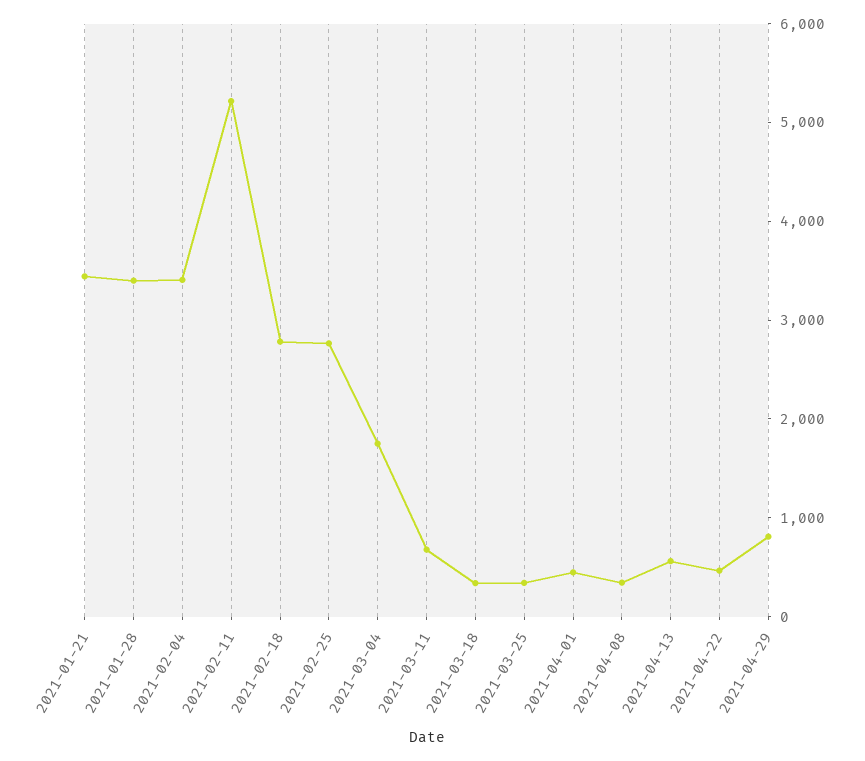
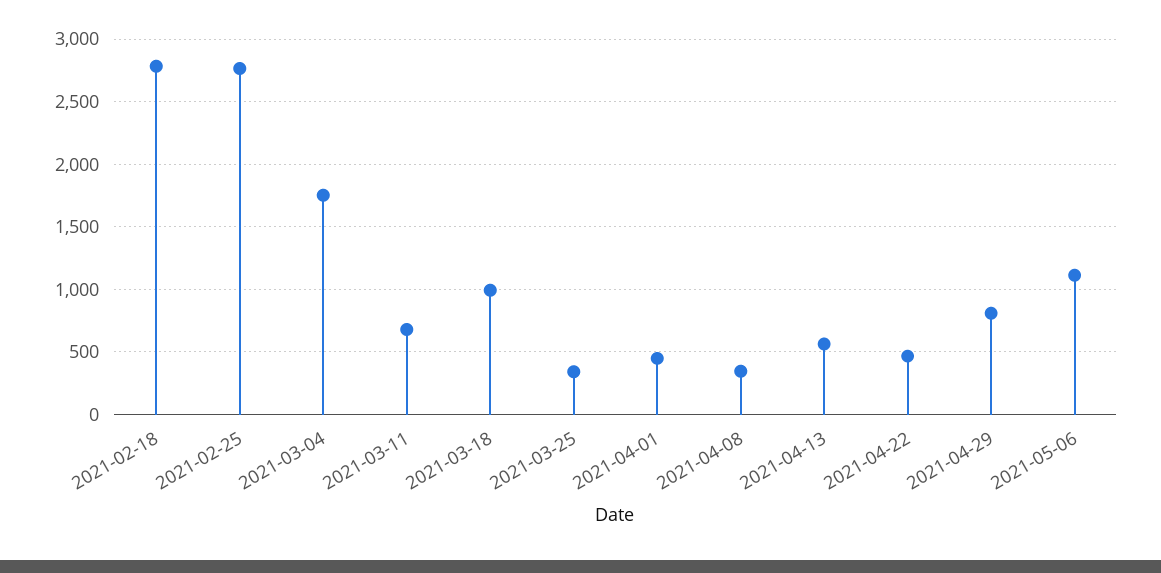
2021-01-21: 3400 -> none
2021-01-28: 3400 -> none
2021-02-04: 3400 -> none
2021-02-11: 5200 -> none
2021-03-18: 400 -> 1000
2021-05-06: none -> 1100

